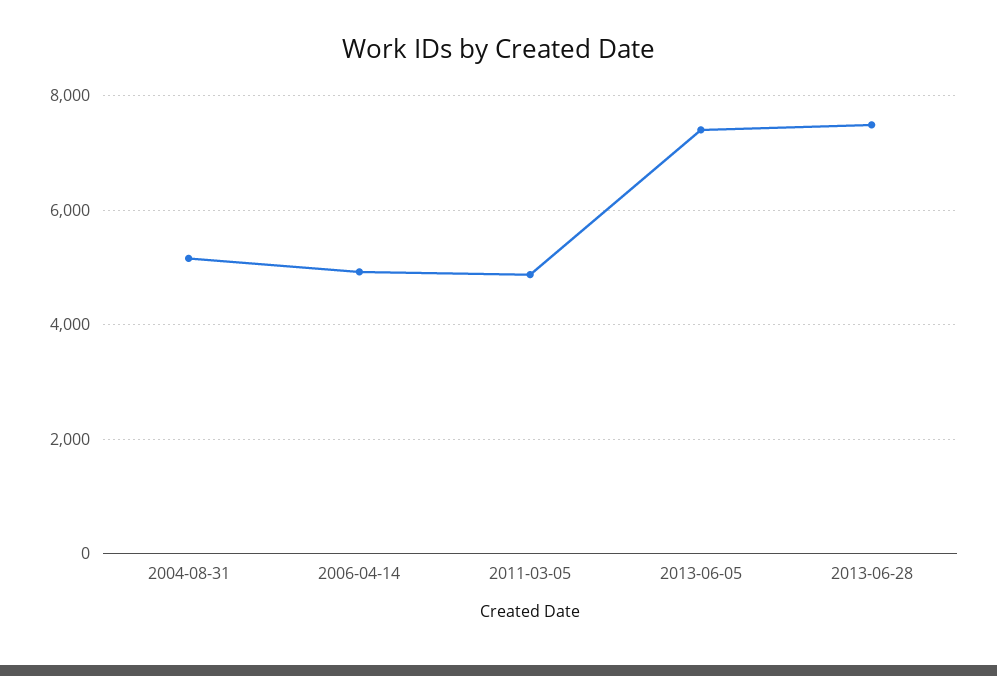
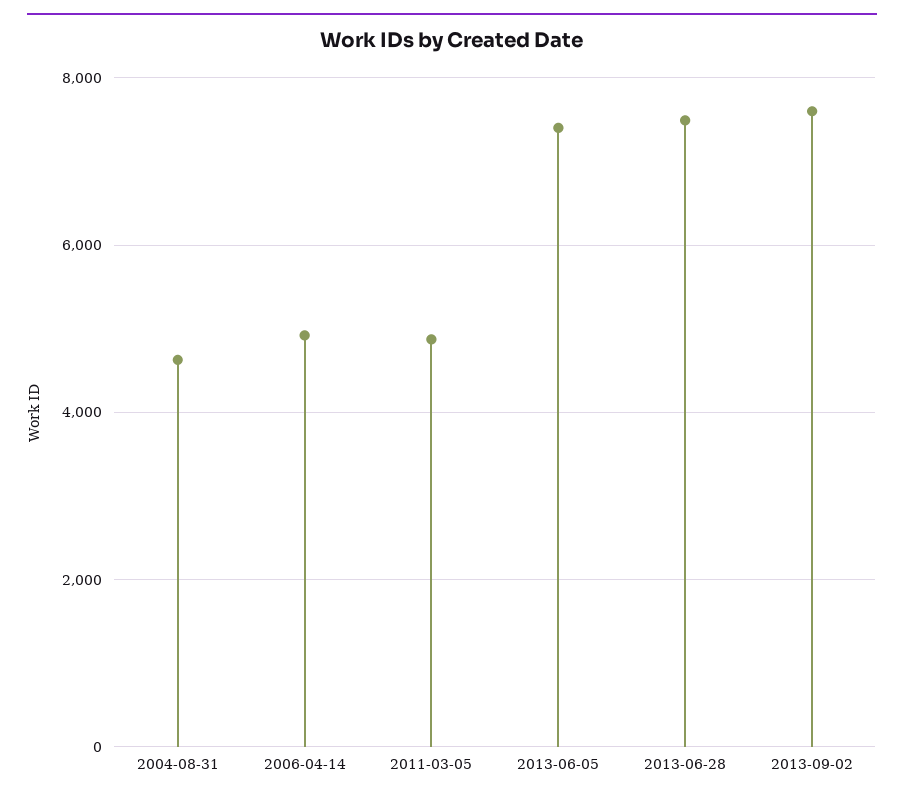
2004-08-31: 5200 -> 4600
2013-09-02: none -> 7600

